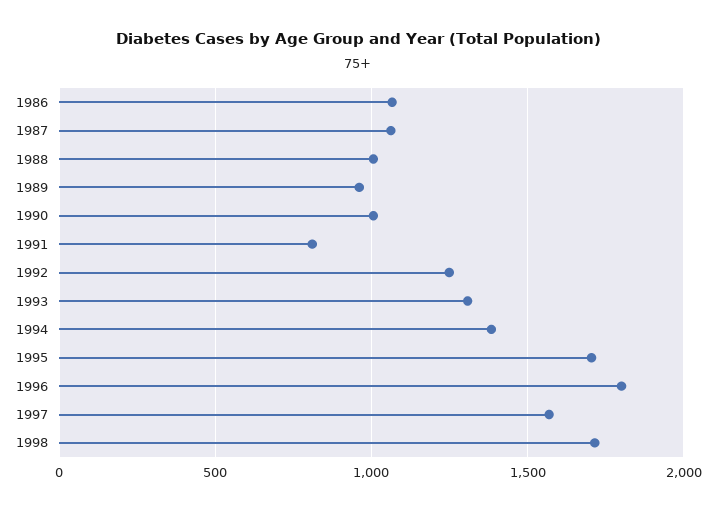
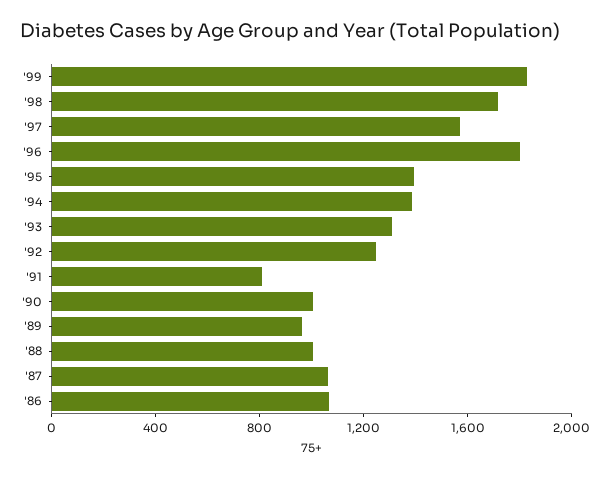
1995: 1700 -> 1400
'99: none -> 1800

